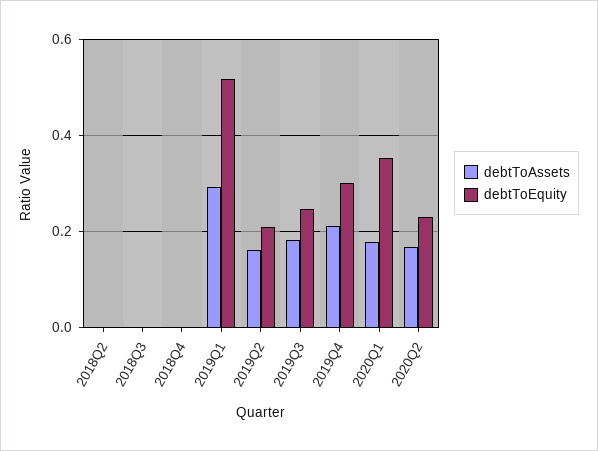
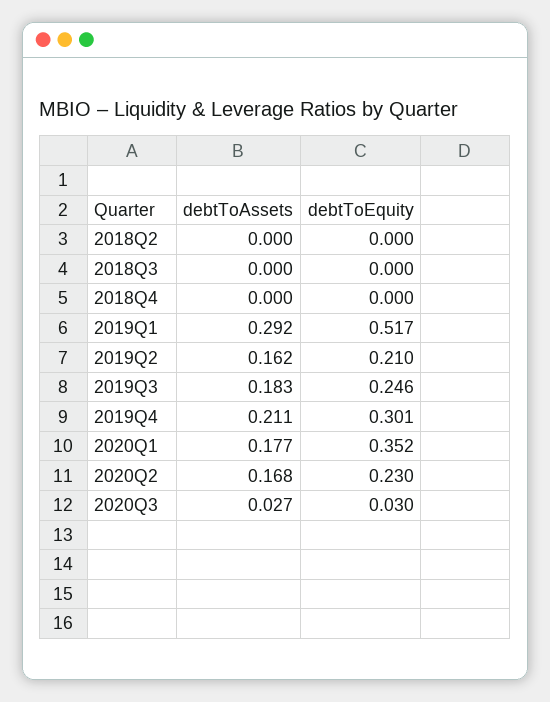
debtToAssets, 2020Q3: none -> 0.027
debtToEquity, 2020Q3: none -> 0.03

